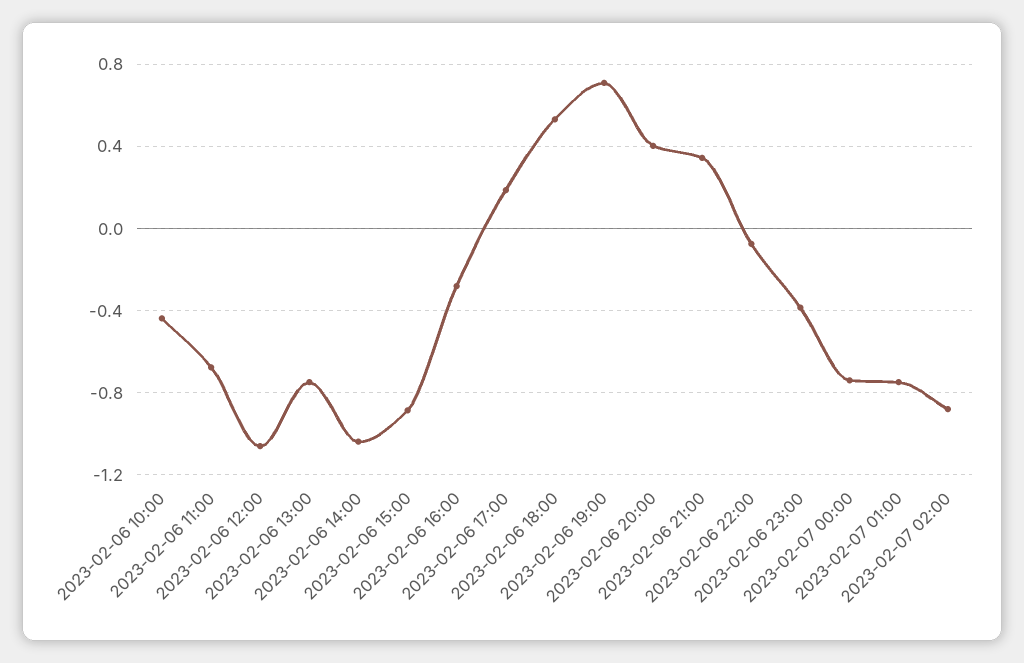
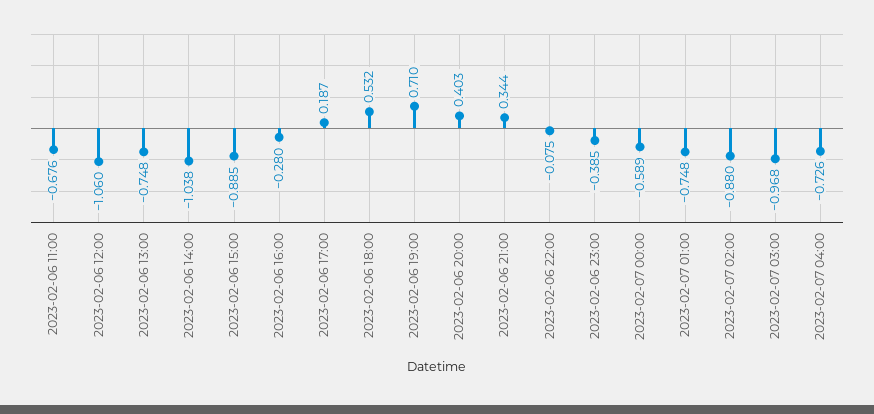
2023-02-06 10:00: -0.45 -> none
2023-02-07 00:00: -0.75 -> -0.589
2023-02-07 03:00: none -> -0.968
2023-02-07 04:00: none -> -0.726

